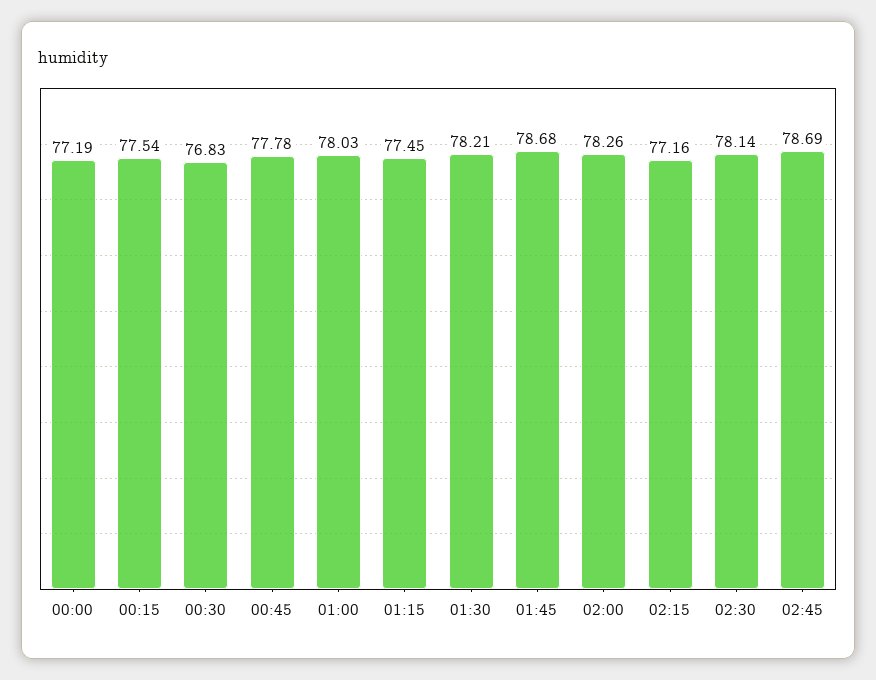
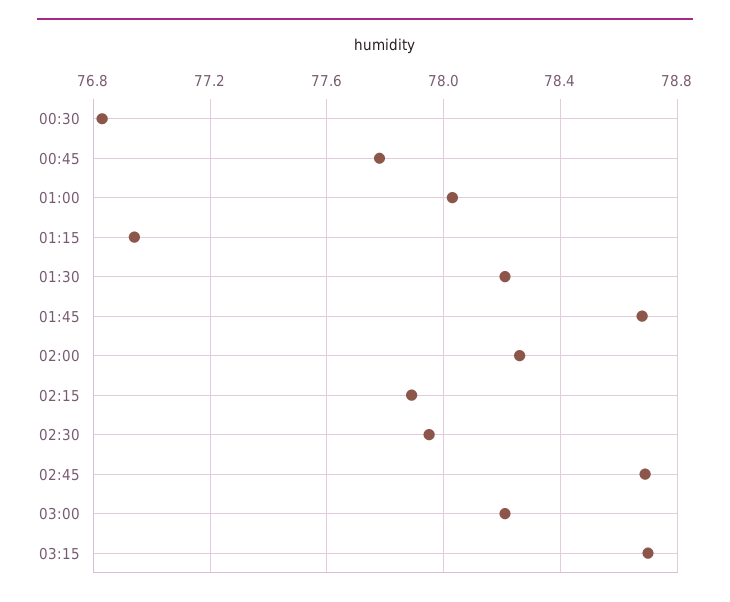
00:00: 77.19 -> none
00:15: 77.54 -> none
01:15: 77.45 -> 76.95
02:15: 77.16 -> 77.9
02:30: 78.14 -> 77.95
03:00: none -> 78.2
03:15: none -> 78.7

